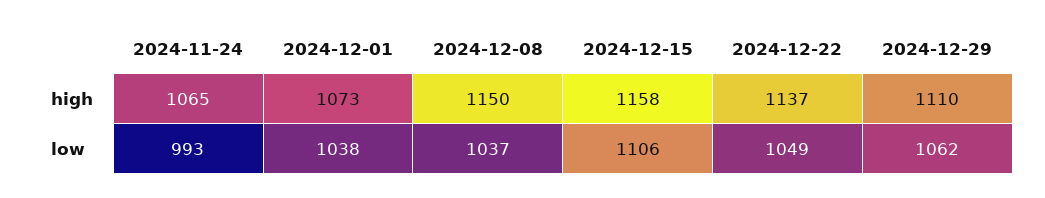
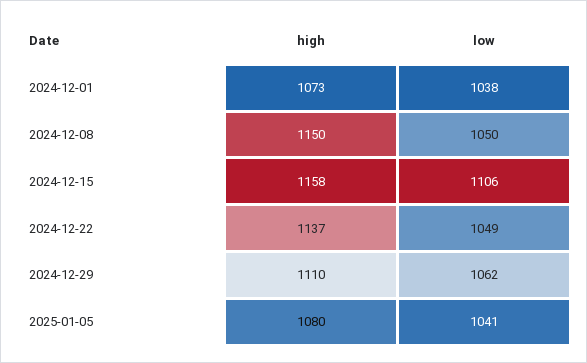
2024-11-24, high: 1065 -> none
2024-11-24, low: 993 -> none
2024-12-08, low: 1037 -> 1050
2025-01-05, high: none -> 1080
2025-01-05, low: none -> 1041

